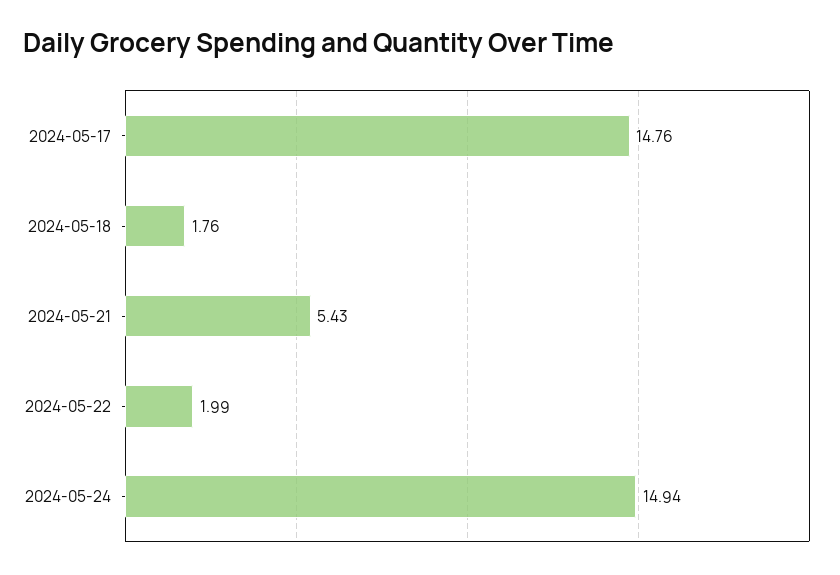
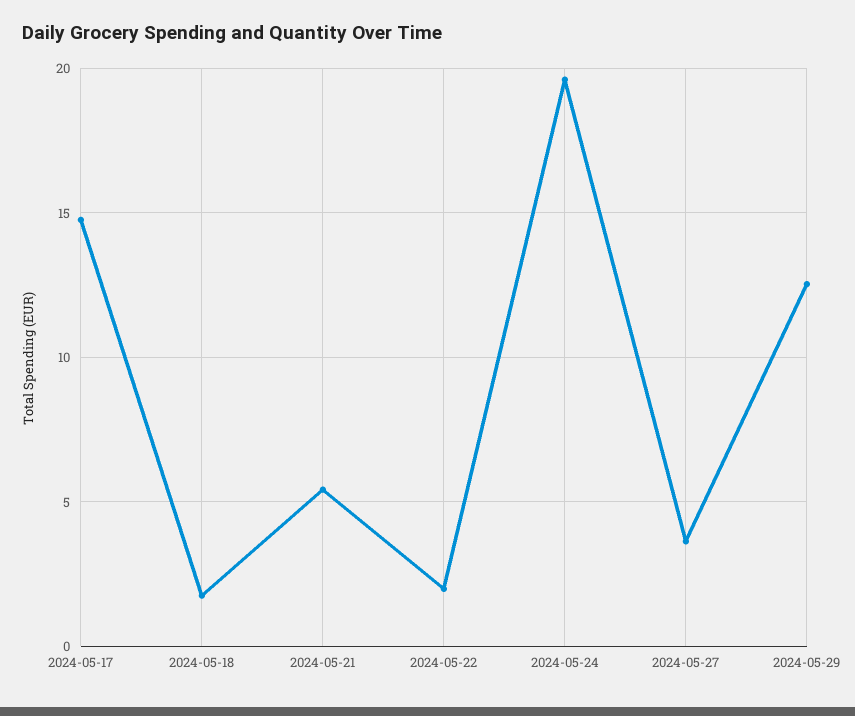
2024-05-24: 14.94 -> 19.5
2024-05-27: none -> 3.5
2024-05-29: none -> 12.5

